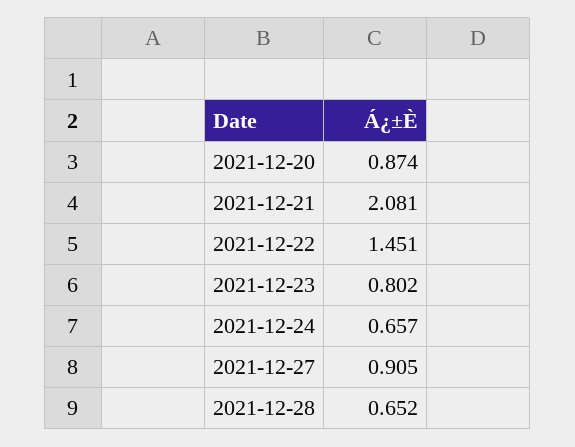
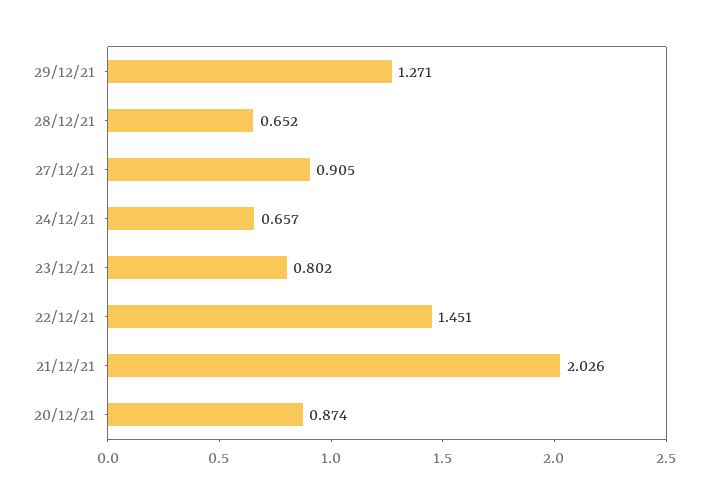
2021-12-21: 2.081 -> 2.026
29/12/21: none -> 1.271

